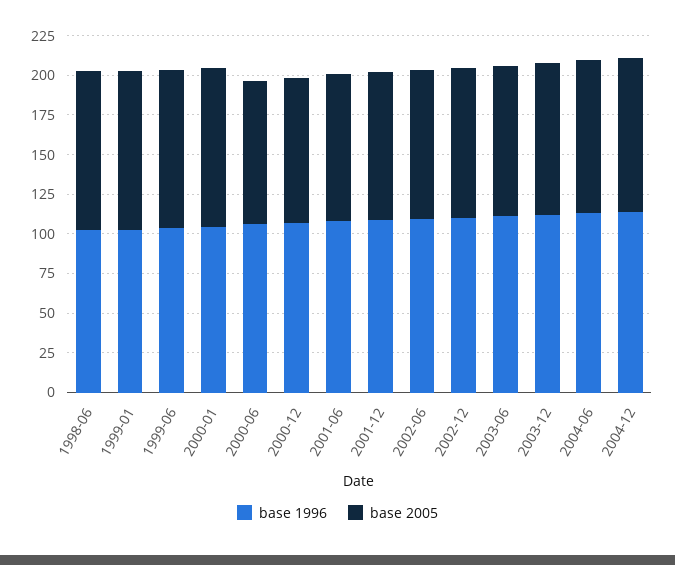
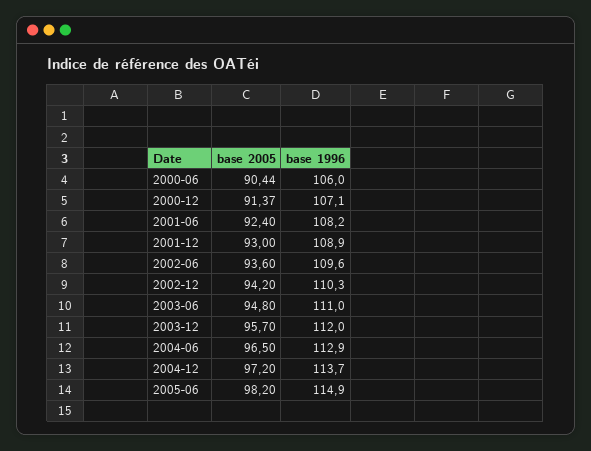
base 1996, 1998-06: 100 -> none
base 2005, 1998-06: 100 -> none
base 1996, 1999-01: 100 -> none
base 2005, 1999-01: 100 -> none
base 1996, 1999-06: 100 -> none
base 2005, 1999-06: 100 -> none
base 1996, 2000-01: 100 -> none
base 2005, 2000-01: 100 -> none
base 2005, 2005-06: none -> 98.2
base 1996, 2005-06: none -> 114.9

